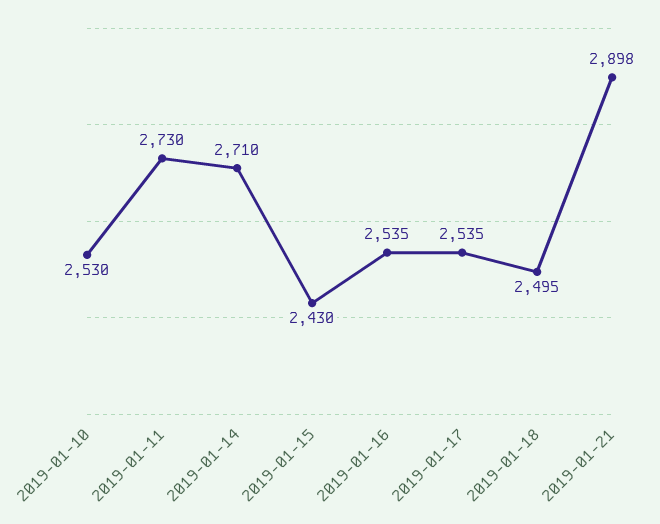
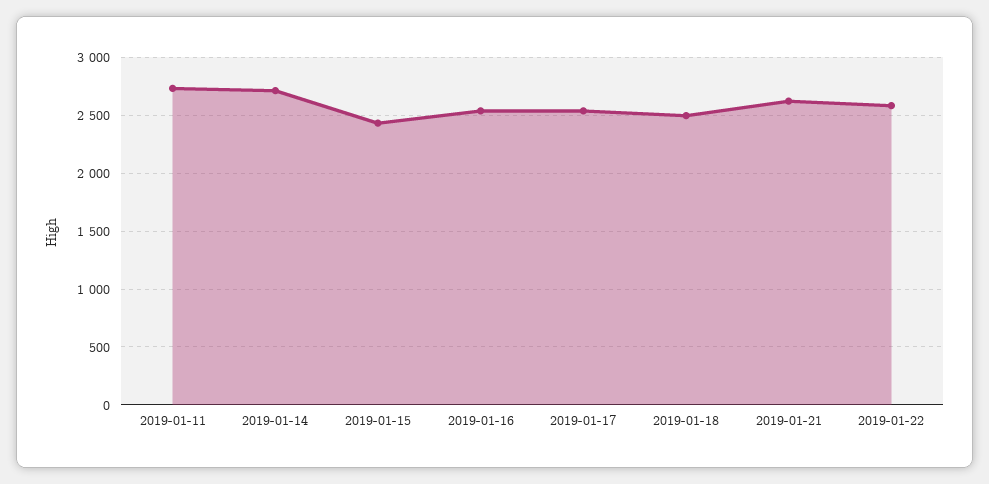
2019-01-10: 2530 -> none
2019-01-21: 2898 -> 2600
2019-01-22: none -> 2600

